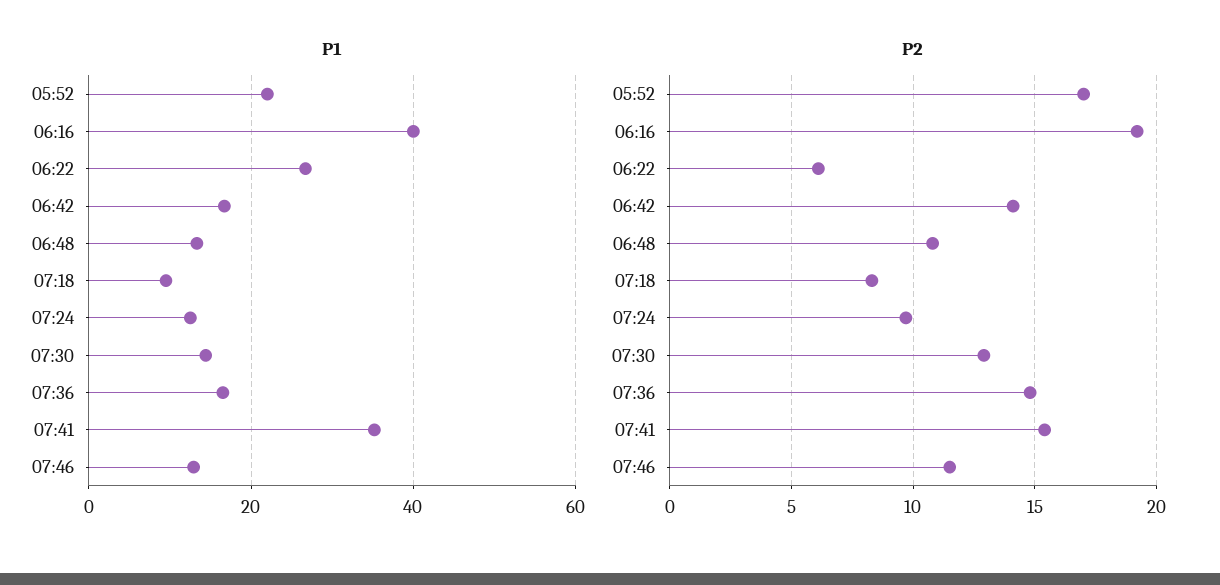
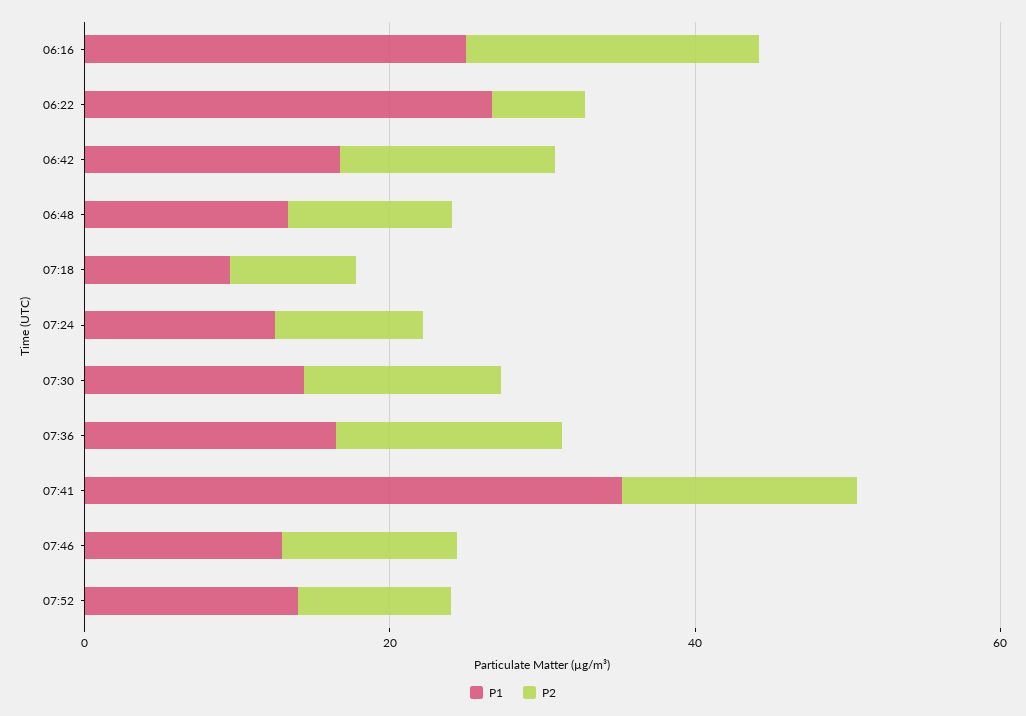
P1, 05:52: 22 -> none
P1, 06:16: 40 -> 25
P2, 05:52: 17 -> none
P1, 07:52: none -> 15
P2, 07:52: none -> 10

